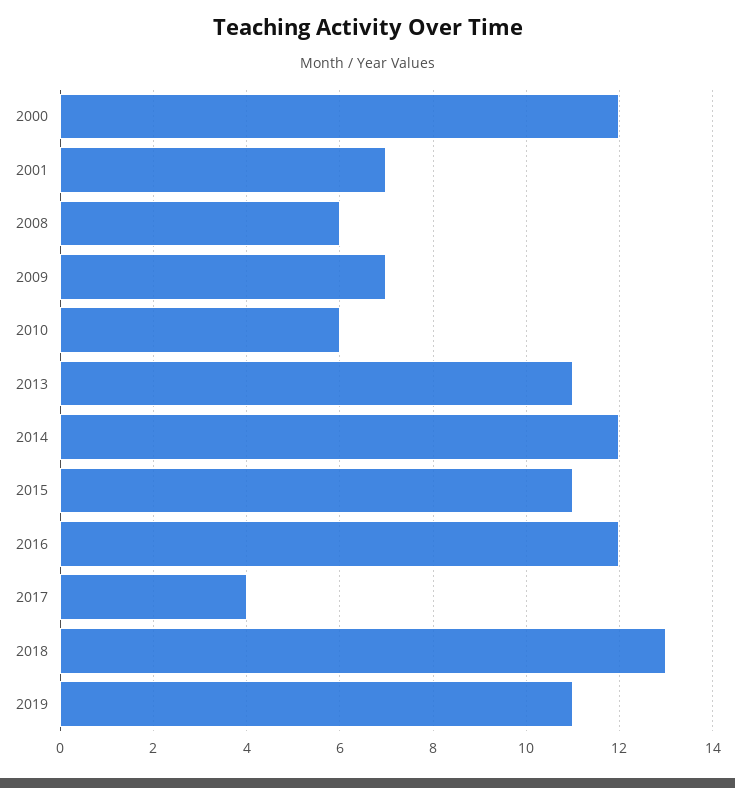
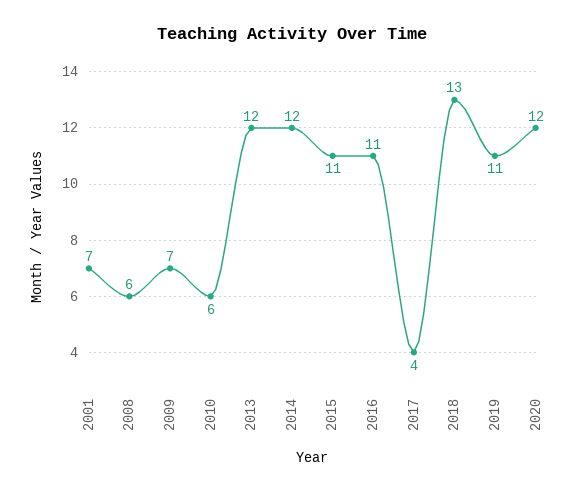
2000: 12 -> none
2013: 11 -> 12
2016: 12 -> 11
2020: none -> 12

